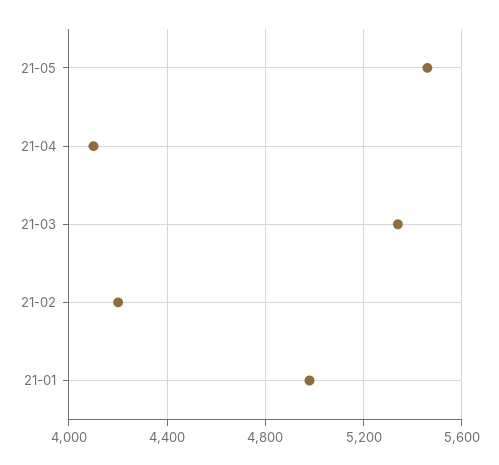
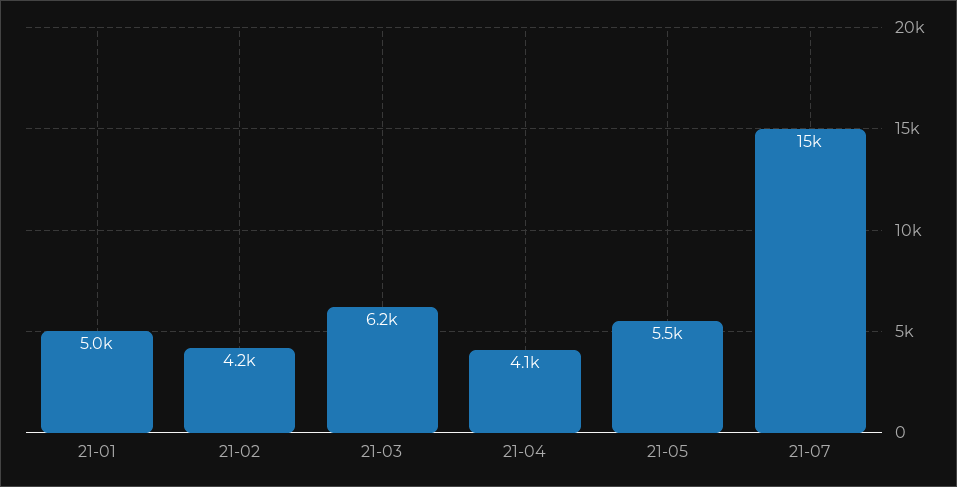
21-03: 5350 -> 6200
21-07: none -> 15000

